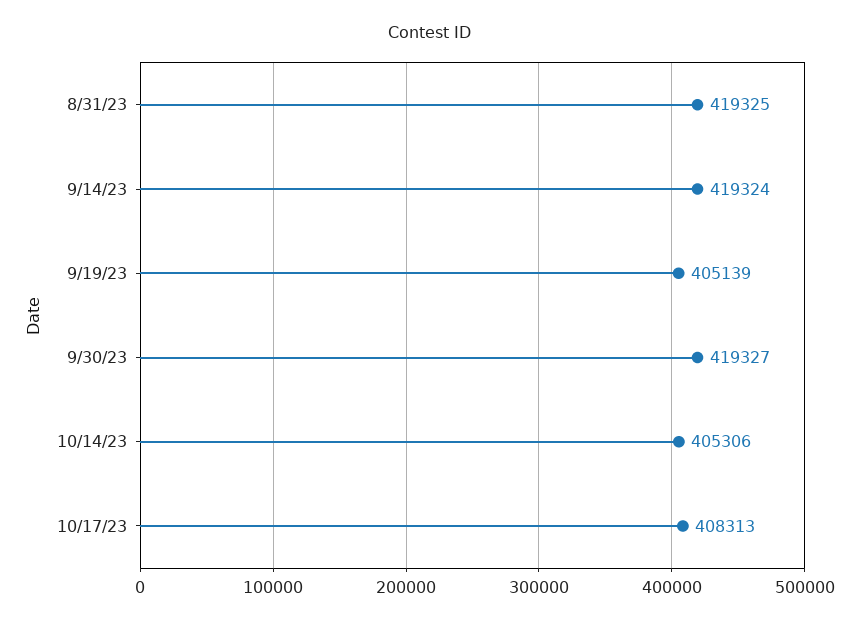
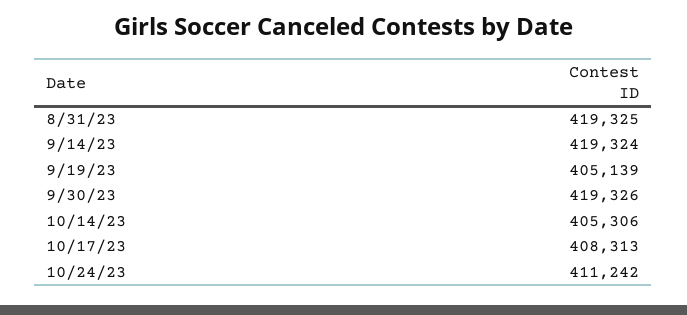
9/30/23: 419327 -> 419326
10/24/23: none -> 411242

